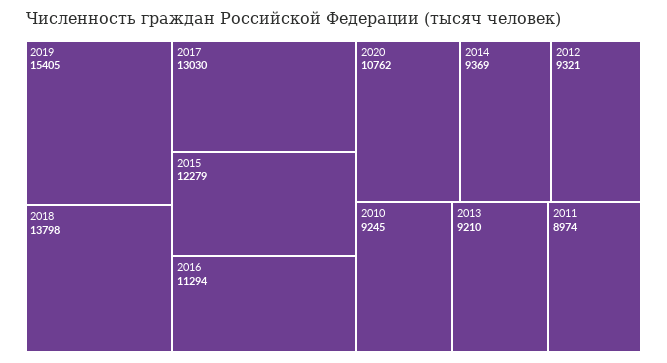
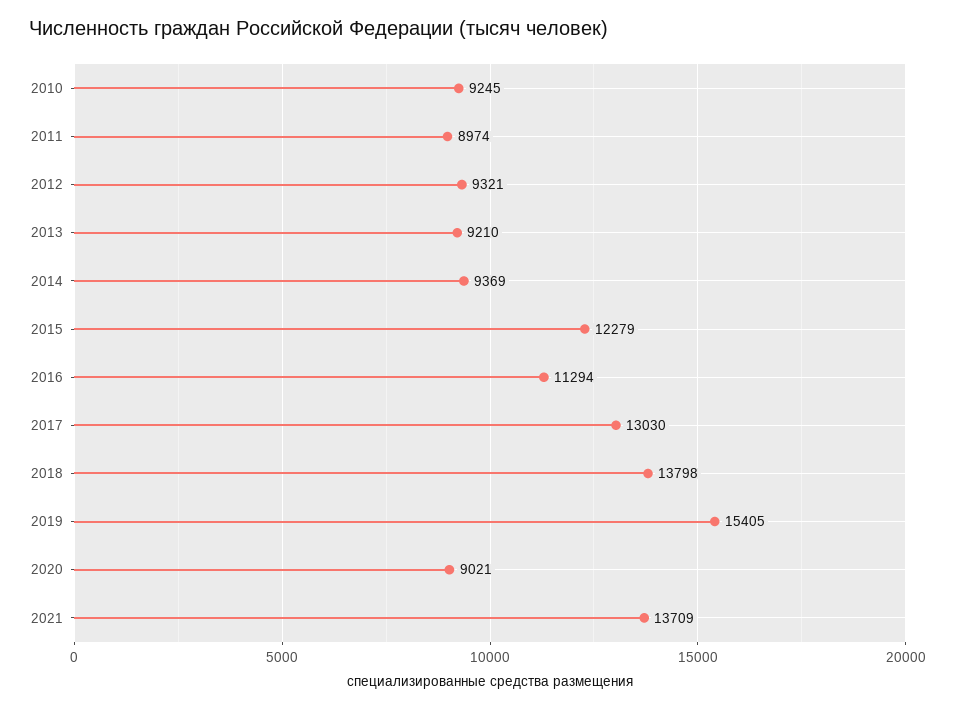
2020: 10762 -> 9021
2021: none -> 13709

